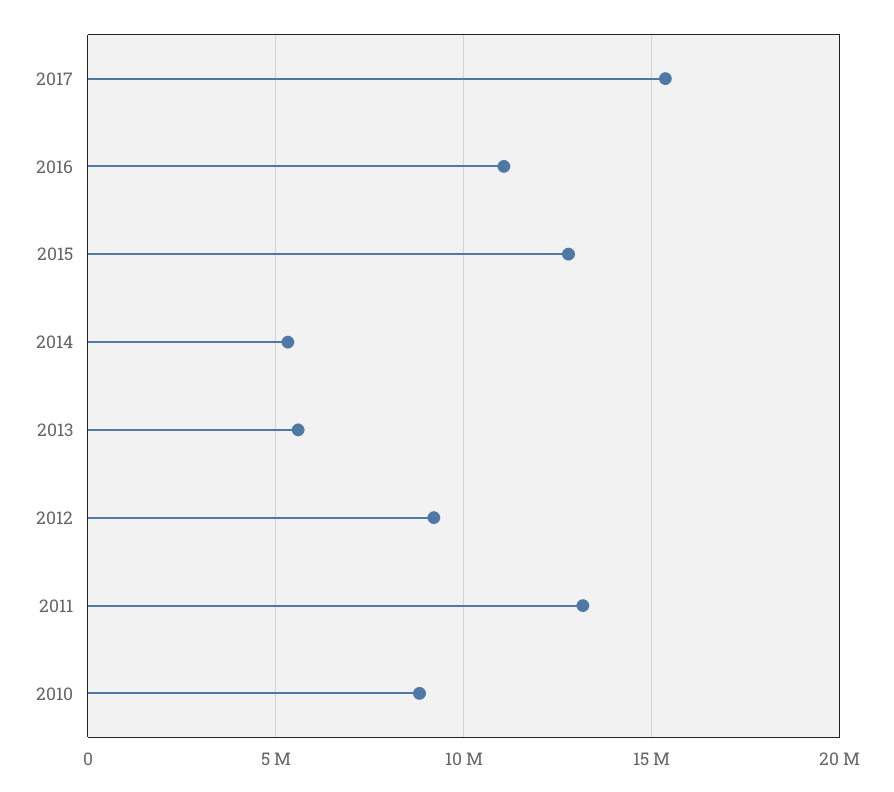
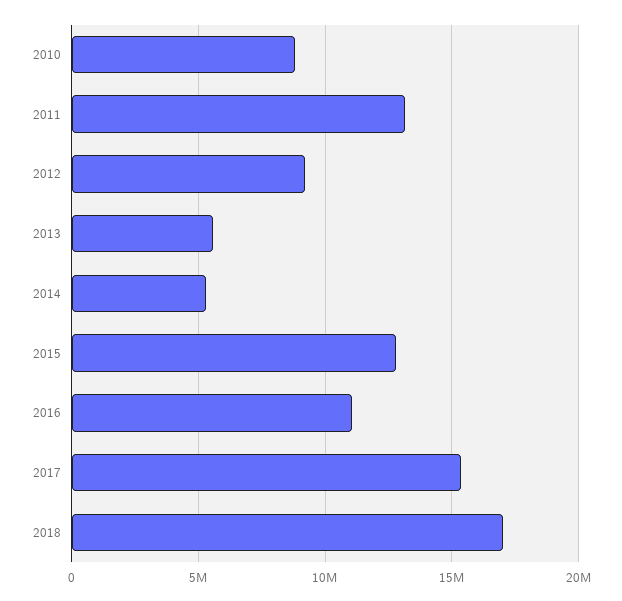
2018: none -> 17000000

